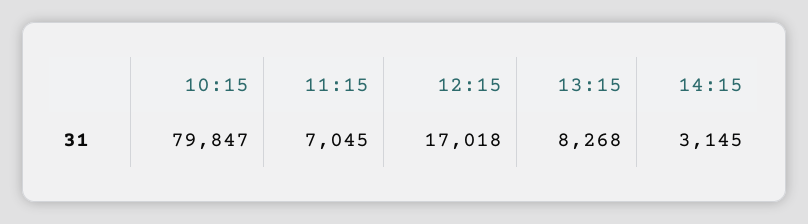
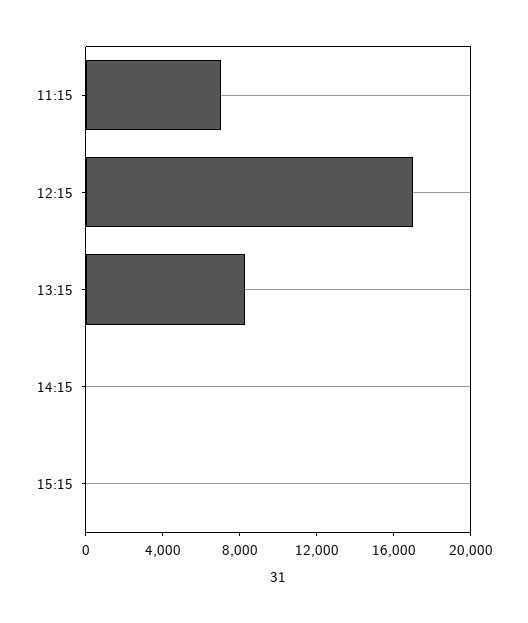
10:15: 79847 -> none
14:15: 3145 -> 0
15:15: none -> 0

